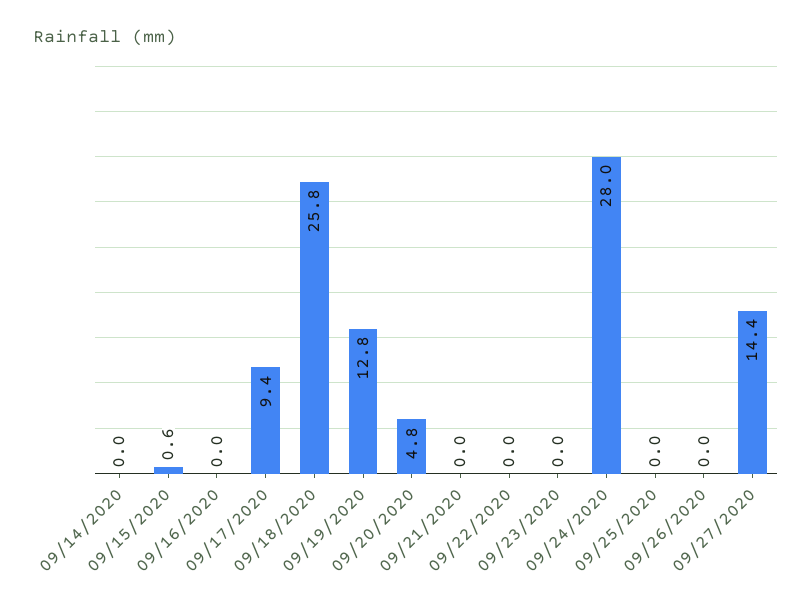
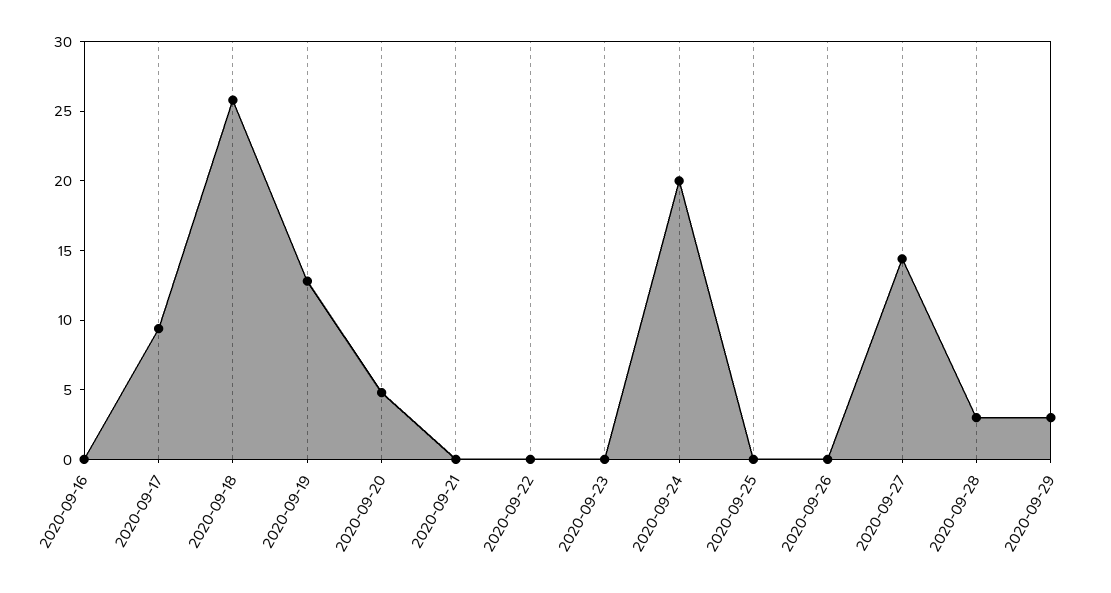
09/14/2020: 0 -> none
09/15/2020: 0.6 -> none
09/24/2020: 28 -> 20
2020-09-28: none -> 3
2020-09-29: none -> 3

